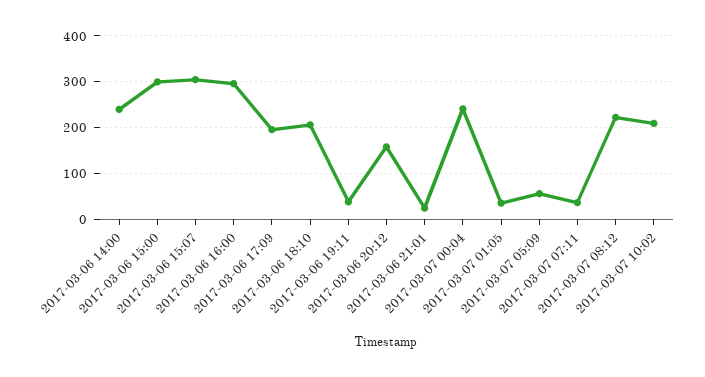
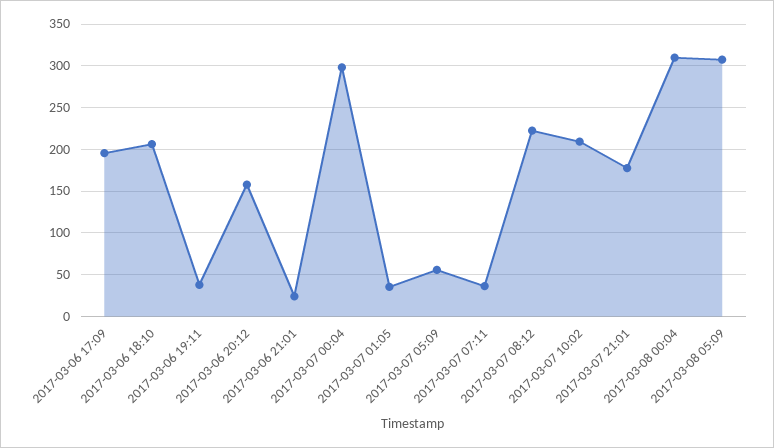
2017-03-06 14:00: 240 -> none
2017-03-06 15:00: 300 -> none
2017-03-06 15:07: 300 -> none
2017-03-06 16:00: 300 -> none
2017-03-07 00:04: 240 -> 300
2017-03-07 21:01: none -> 180
2017-03-08 00:04: none -> 310
2017-03-08 05:09: none -> 310

